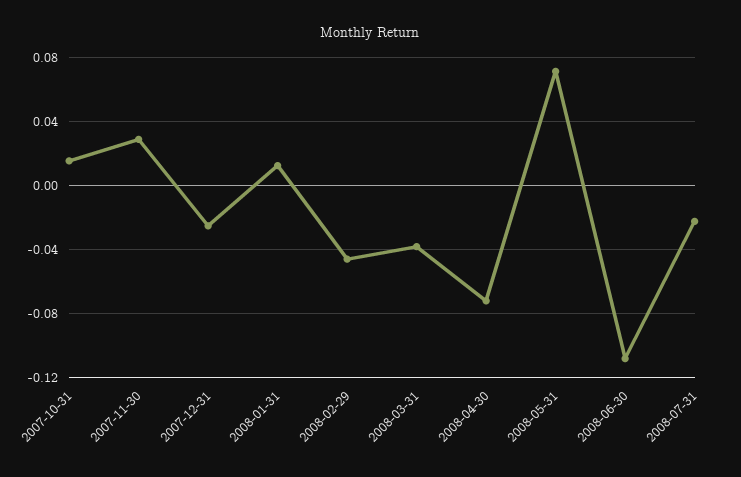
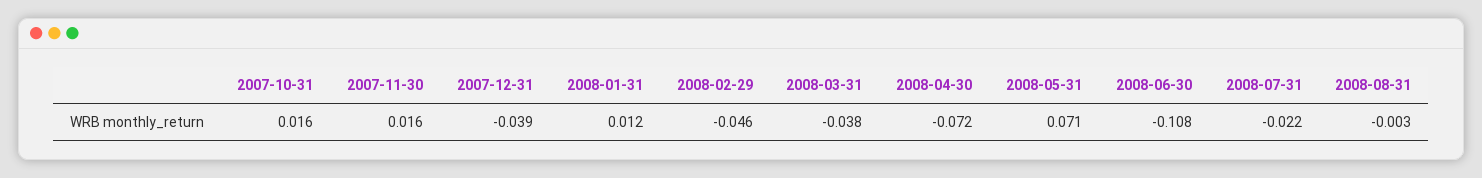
2007-11-30: 0.03 -> 0.016
2007-12-31: -0.025 -> -0.039
2008-08-31: none -> -0.003

